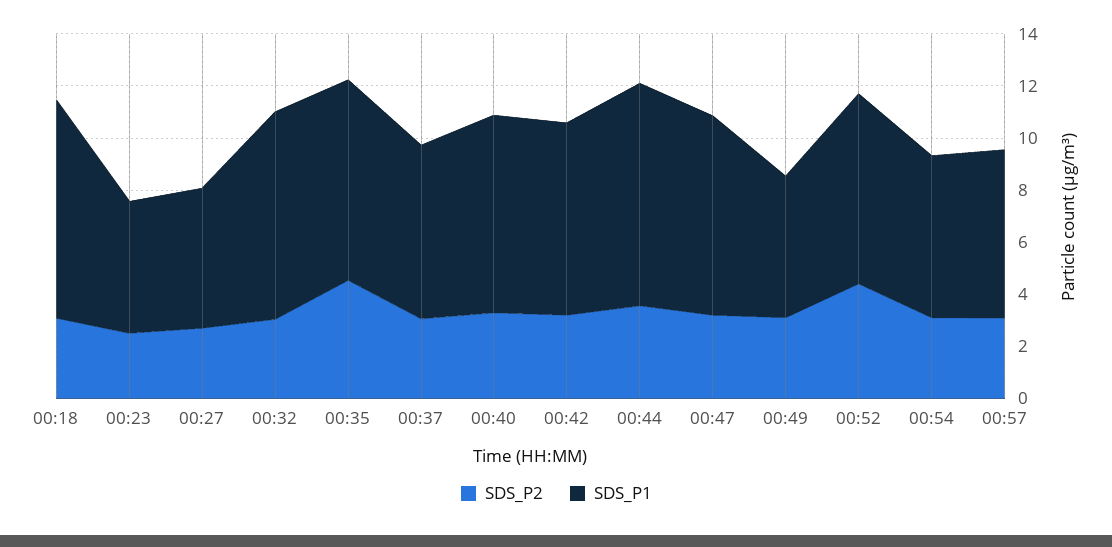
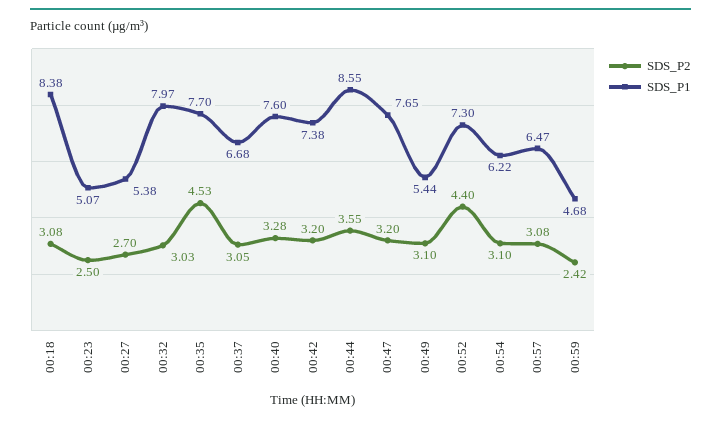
SDS_P2, 00:59: none -> 2.42
SDS_P1, 00:59: none -> 4.68

